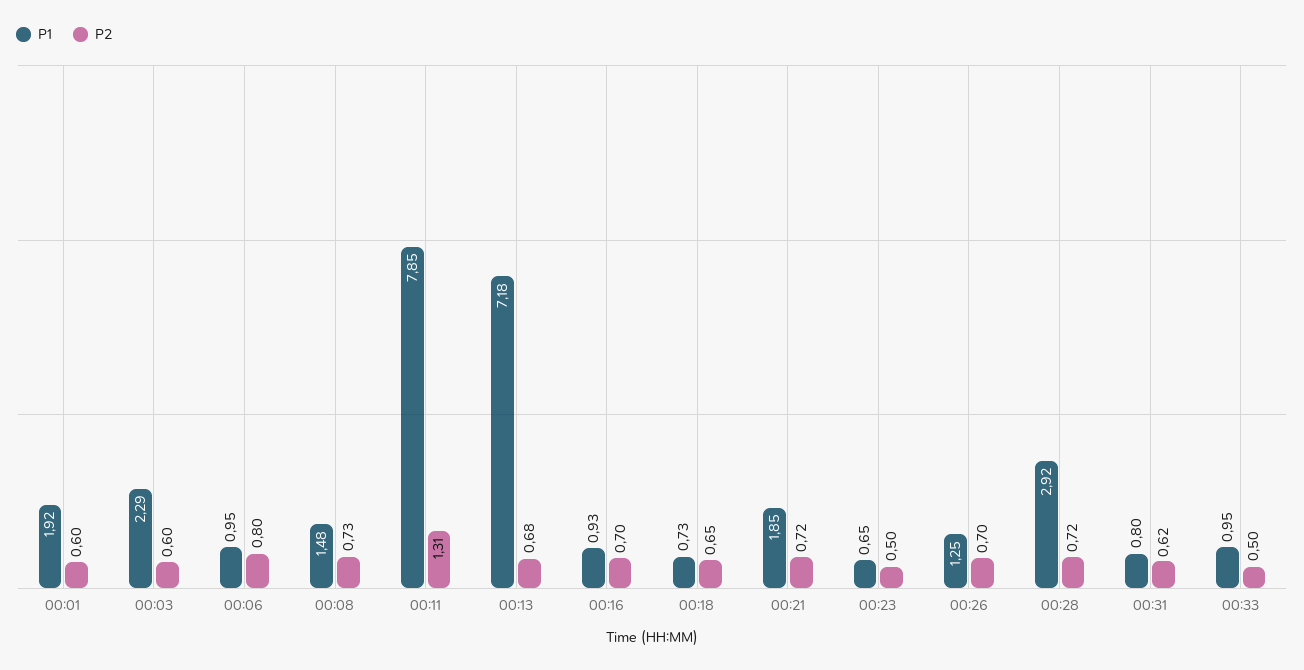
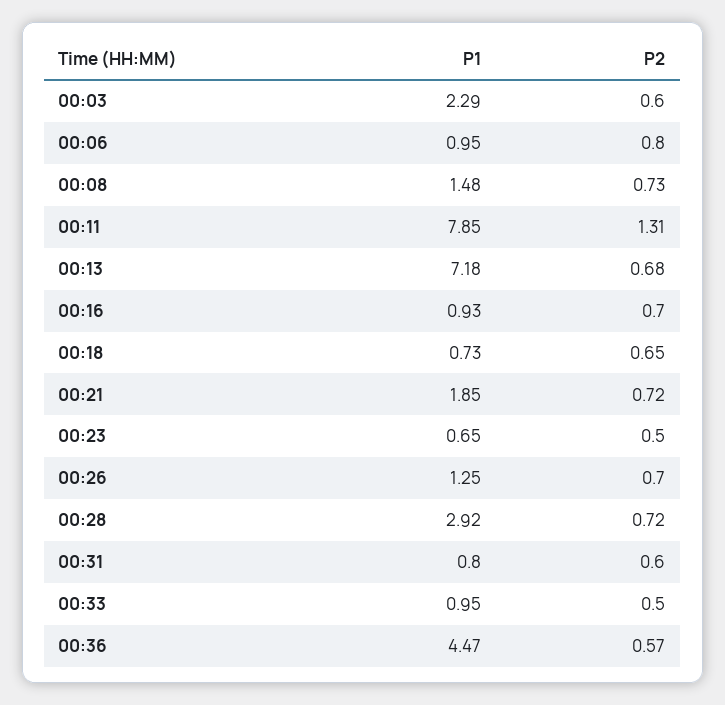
P1, 00:01: 1.92 -> none
P2, 00:01: 0.6 -> none
P2, 00:31: 0.62 -> 0.6
P1, 00:36: none -> 4.47
P2, 00:36: none -> 0.57

